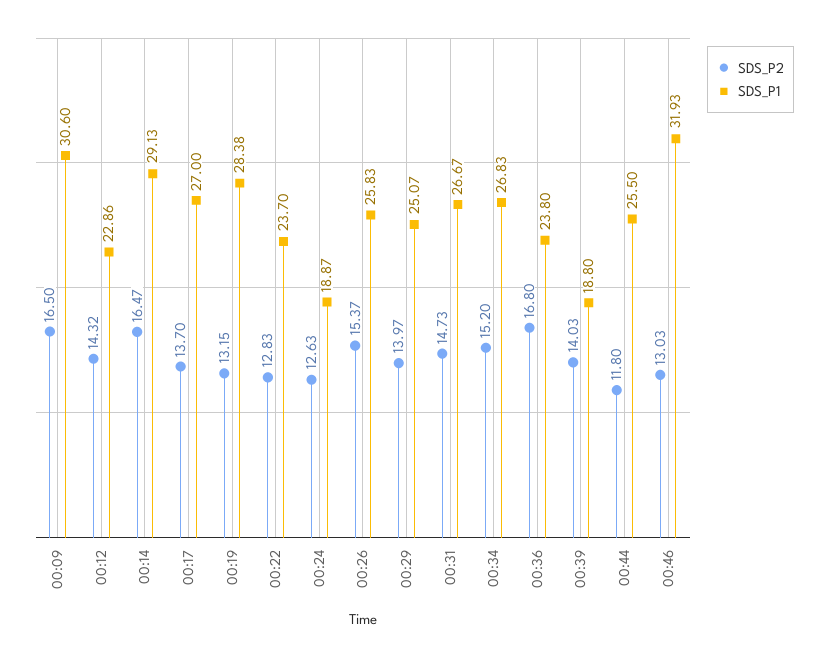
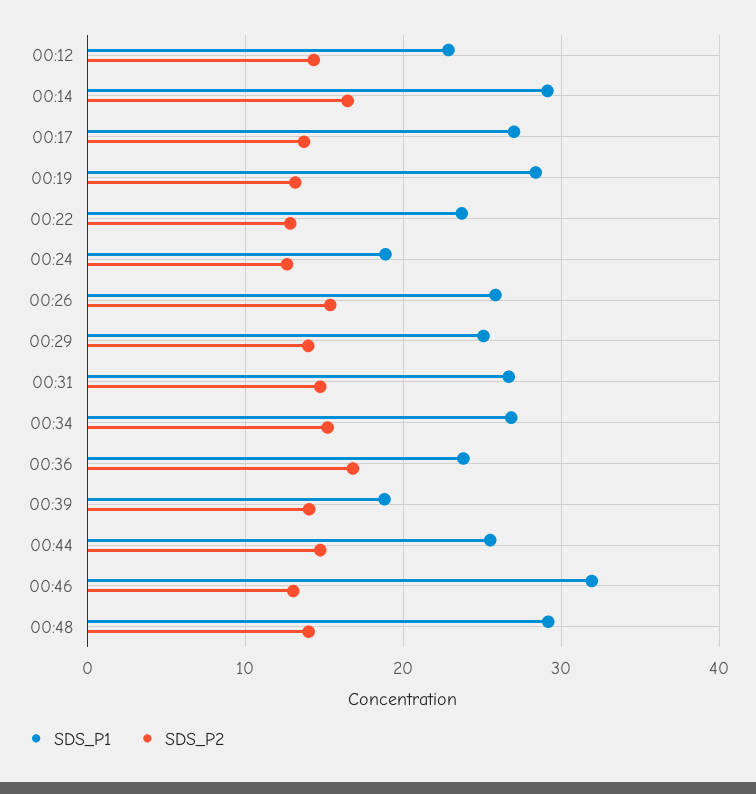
SDS_P2, 00:09: 16.5 -> none
SDS_P1, 00:09: 30.6 -> none
SDS_P2, 00:44: 11.8 -> 15
SDS_P1, 00:48: none -> 29
SDS_P2, 00:48: none -> 14

